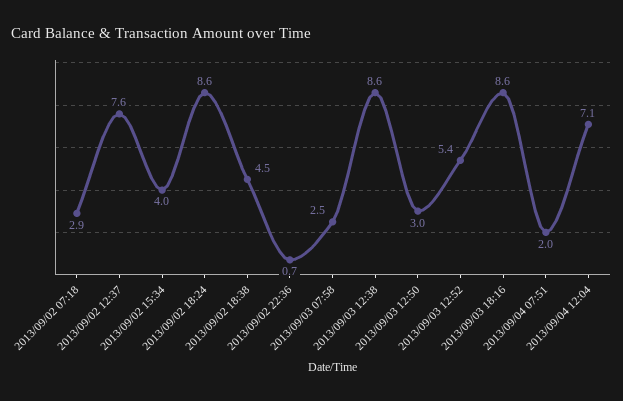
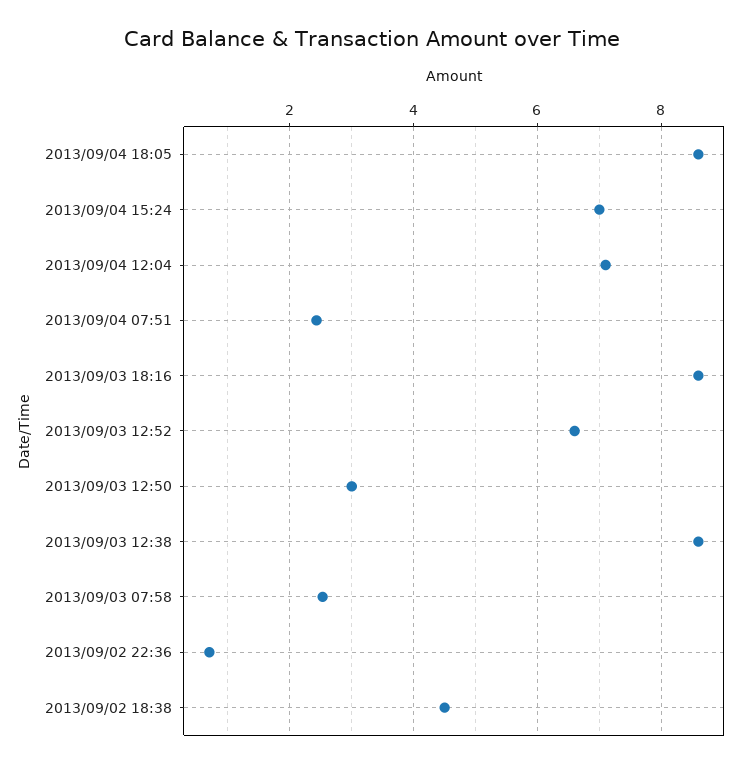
2013/09/02 07:18: 2.9 -> none
2013/09/02 12:37: 7.6 -> none
2013/09/02 15:34: 4 -> none
2013/09/02 18:24: 8.6 -> none
2013/09/03 12:52: 5.4 -> 6.6
2013/09/04 07:51: 2 -> 2.4
2013/09/04 18:05: none -> 8.6
2013/09/04 15:24: none -> 7

